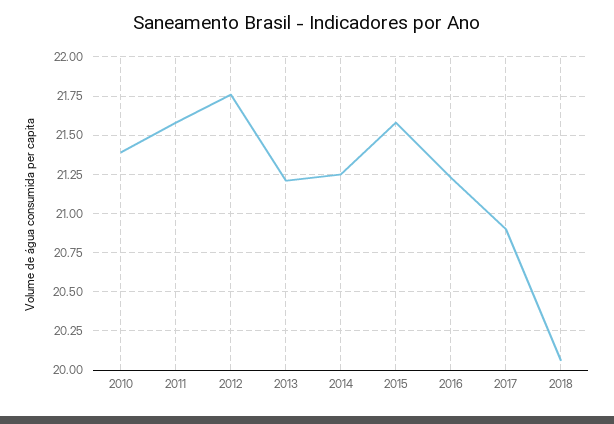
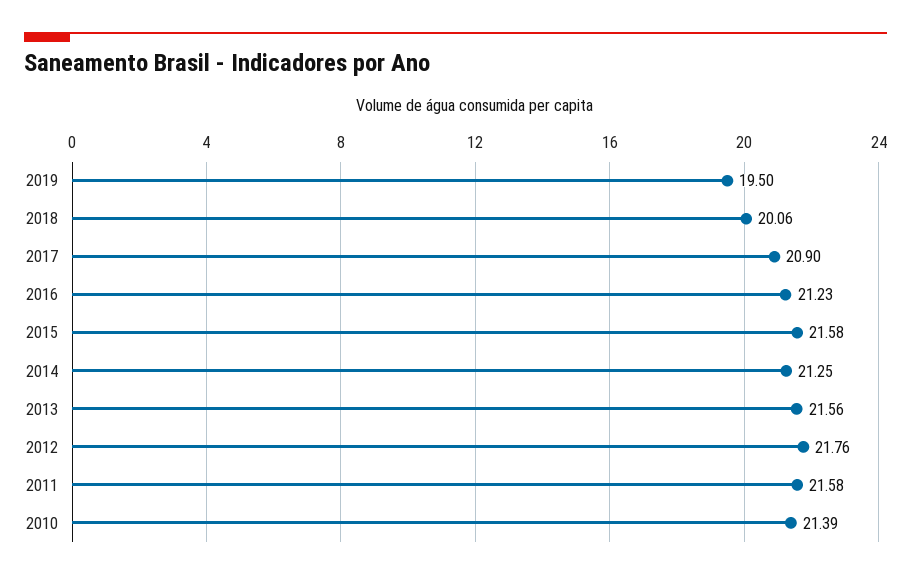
2013: 21.2 -> 21.56
2019: none -> 19.5

